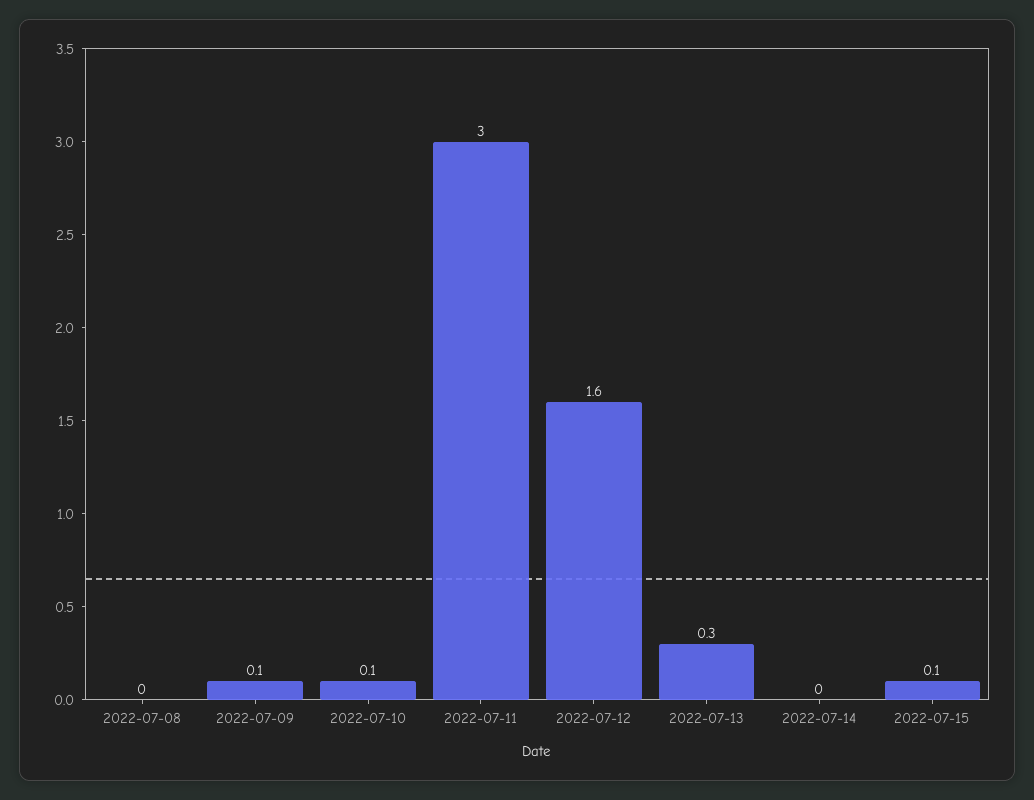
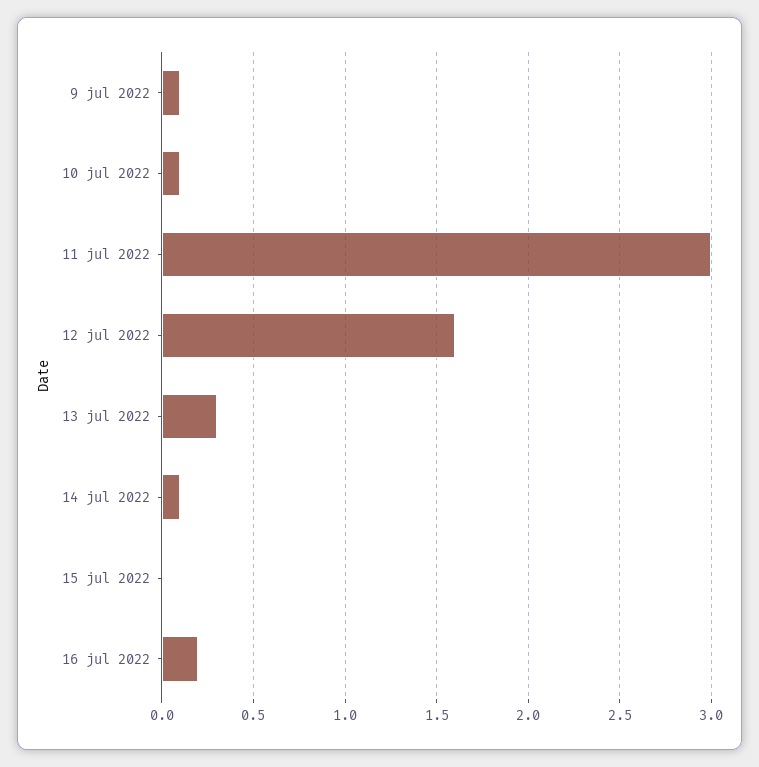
2022-07-08: 0 -> none
2022-07-14: 0 -> 0.1
2022-07-15: 0.1 -> 0
16 jul 2022: none -> 0.2

